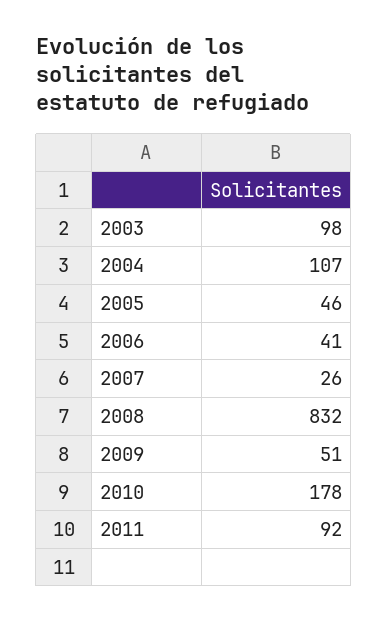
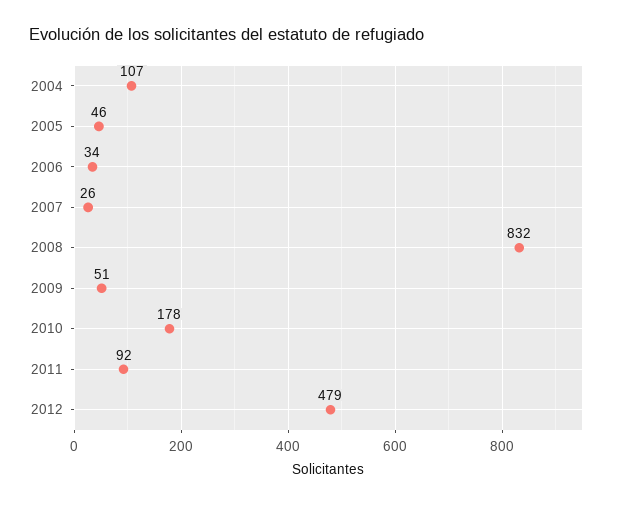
2003: 98 -> none
2006: 41 -> 34
2012: none -> 479

